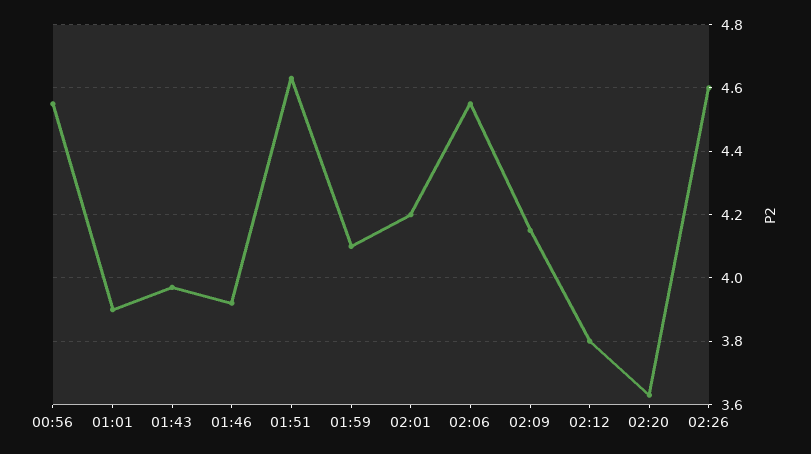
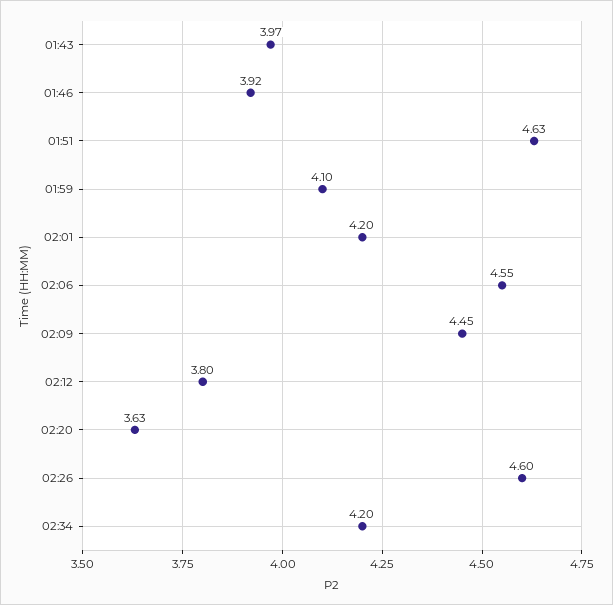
00:56: 4.55 -> none
01:01: 3.9 -> none
02:09: 4.15 -> 4.45
02:34: none -> 4.2

